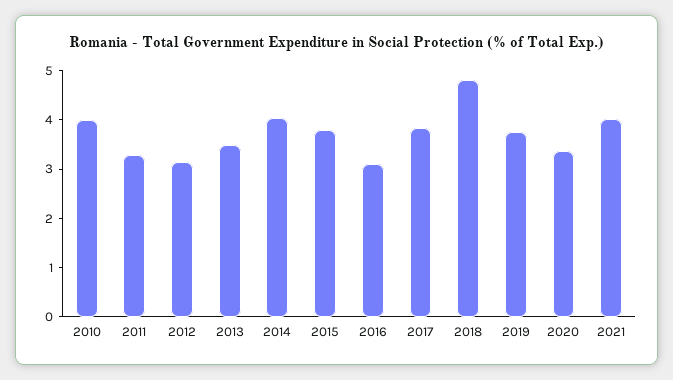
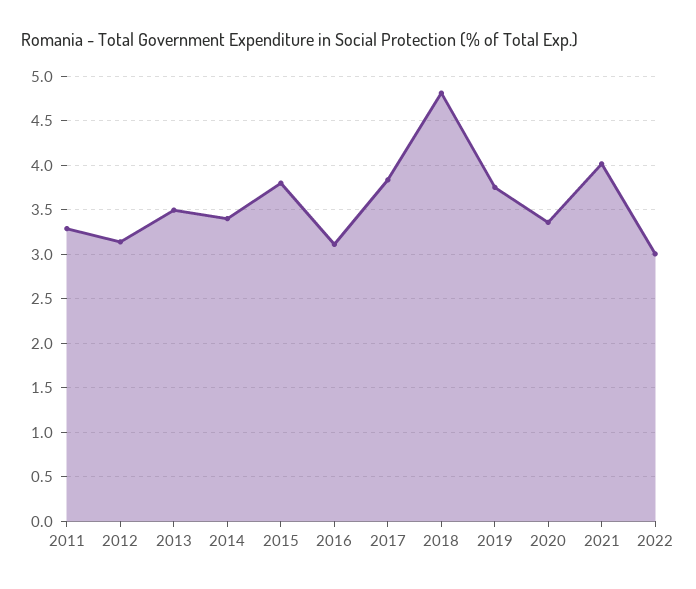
2010: 4 -> none
2014: 4 -> 3.4
2022: none -> 3

